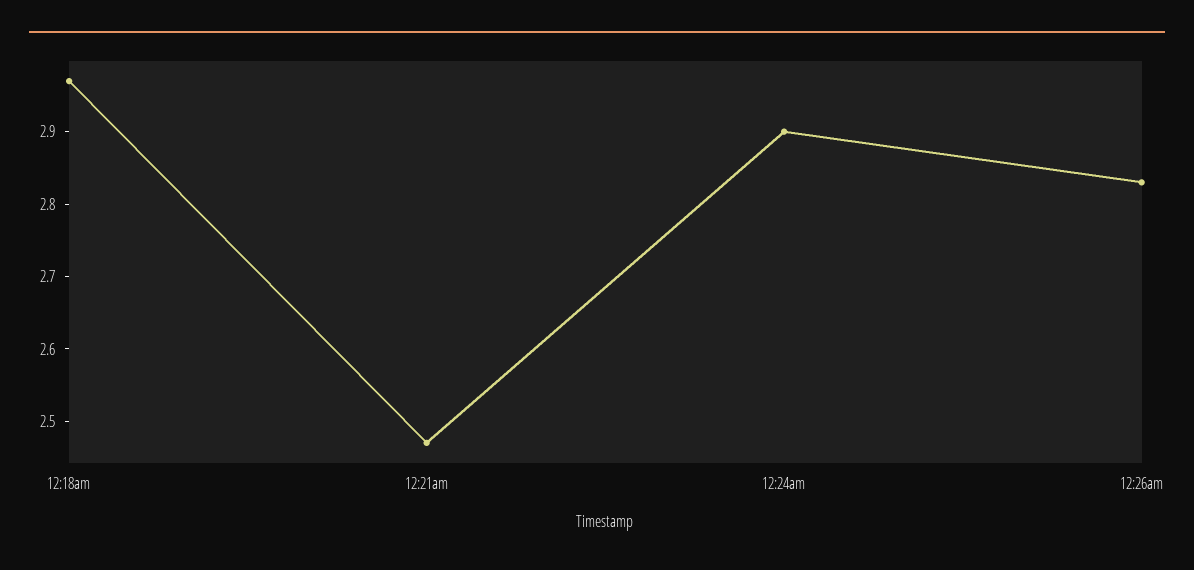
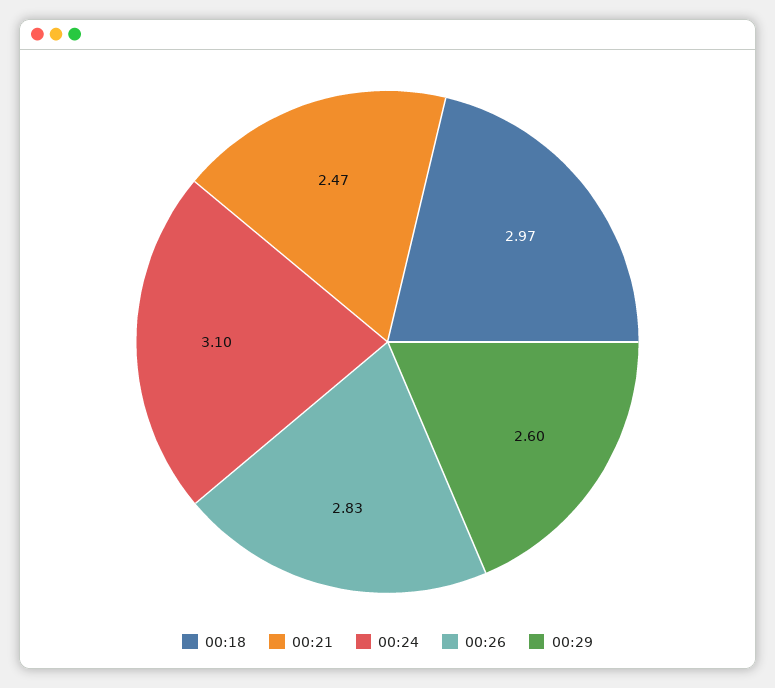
12:24am: 2.9 -> 3.1
00:29: none -> 2.6

